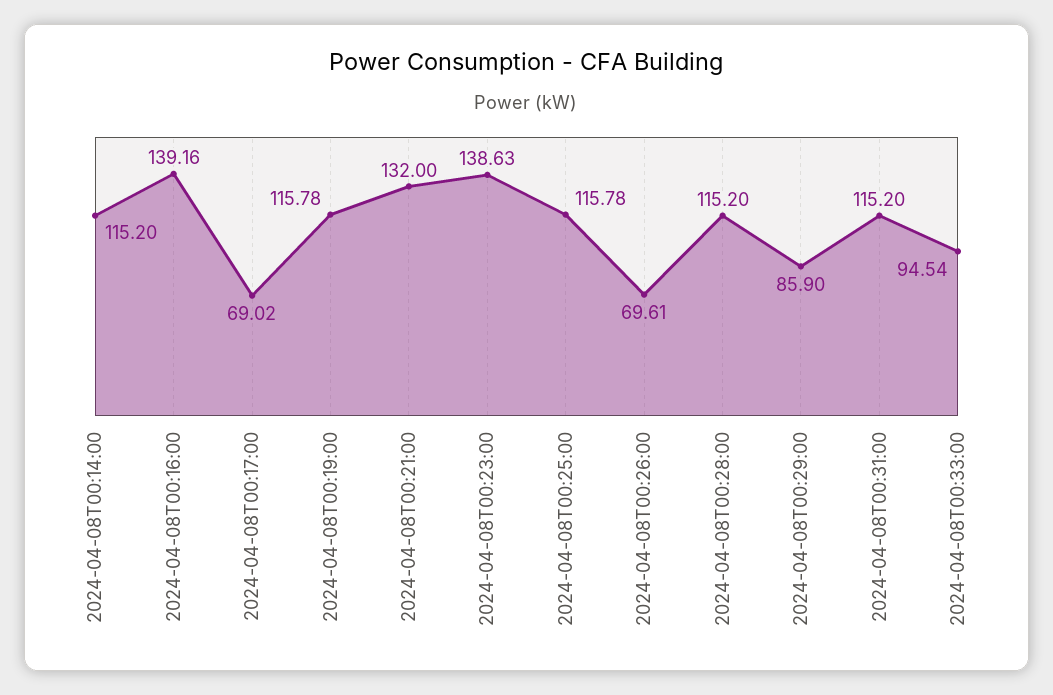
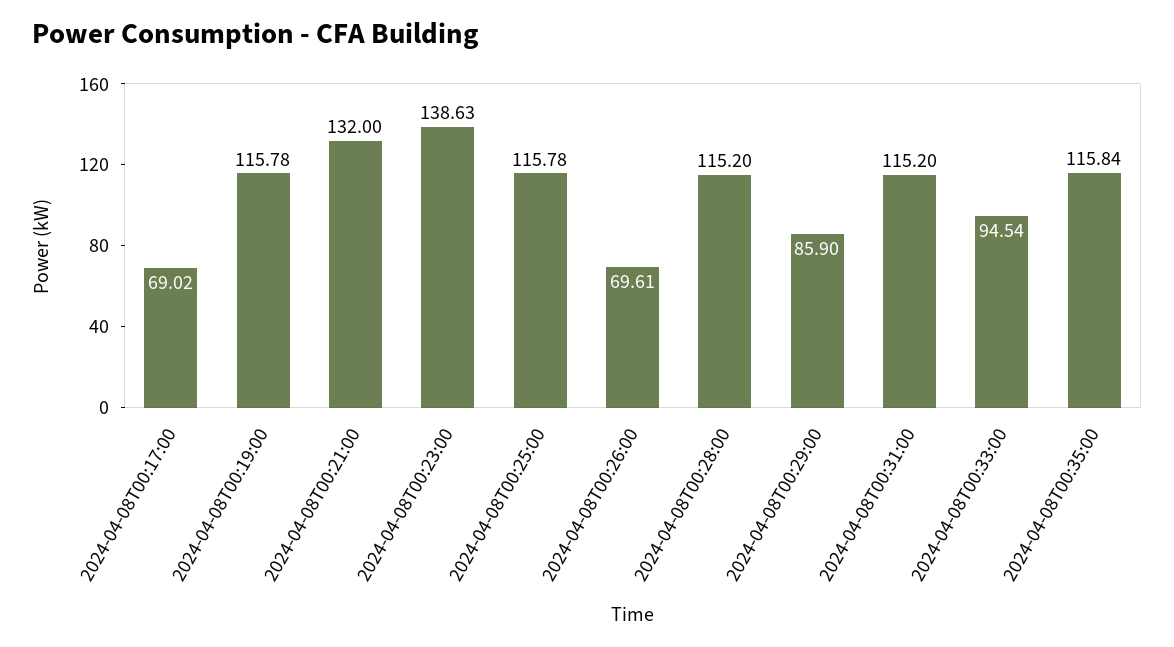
2024-04-08T00:14:00: 115.2 -> none
2024-04-08T00:16:00: 139.16 -> none
2024-04-08T00:35:00: none -> 115.84

